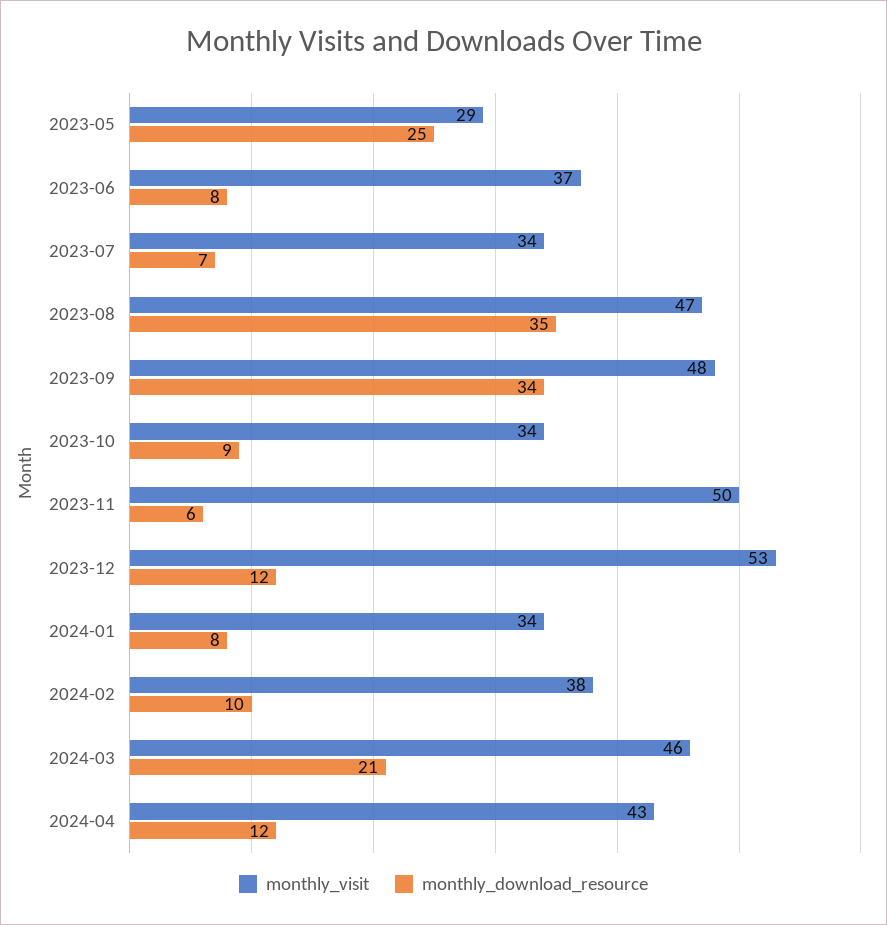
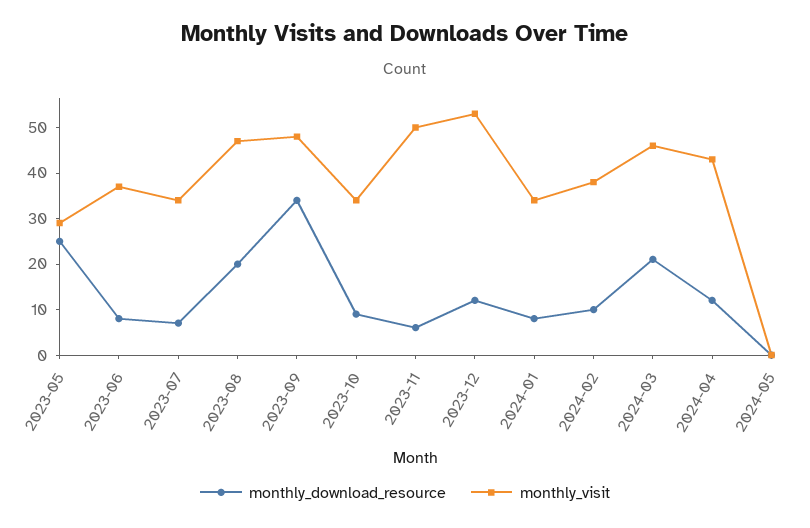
monthly_download_resource, 2023-08: 35 -> 20
monthly_download_resource, 2024-05: none -> 0
monthly_visit, 2024-05: none -> 0

